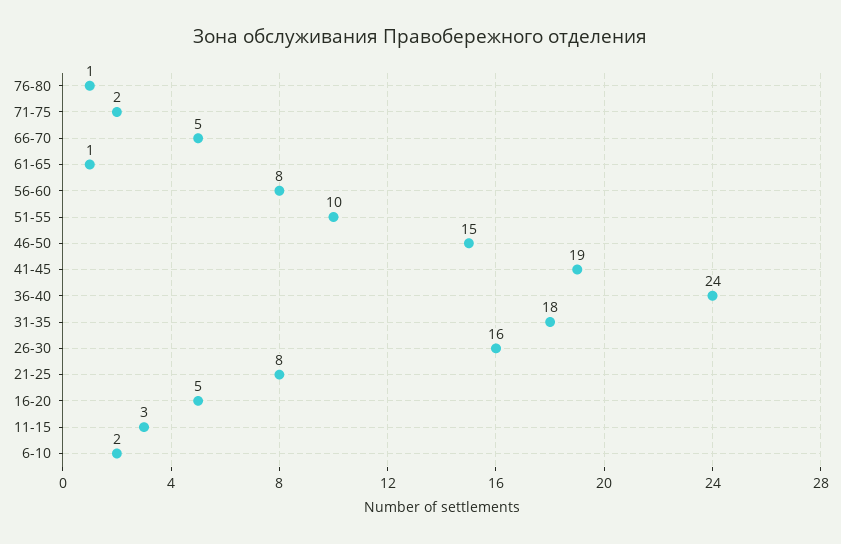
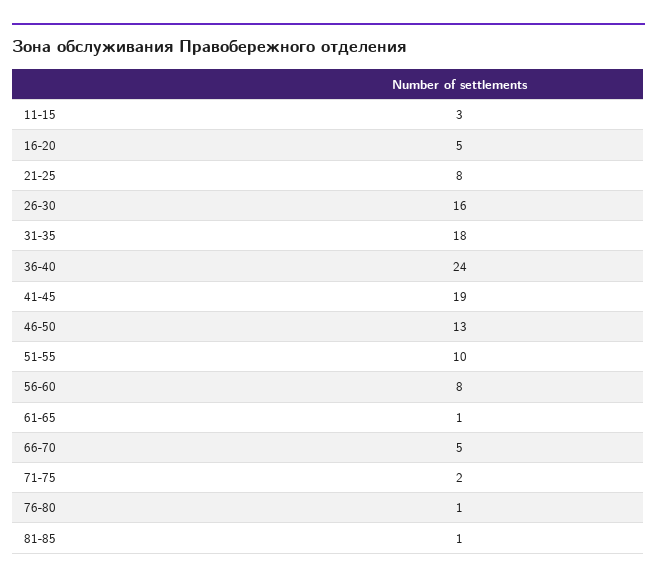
46-50: 15 -> 13
6-10: 2 -> none
81-85: none -> 1

